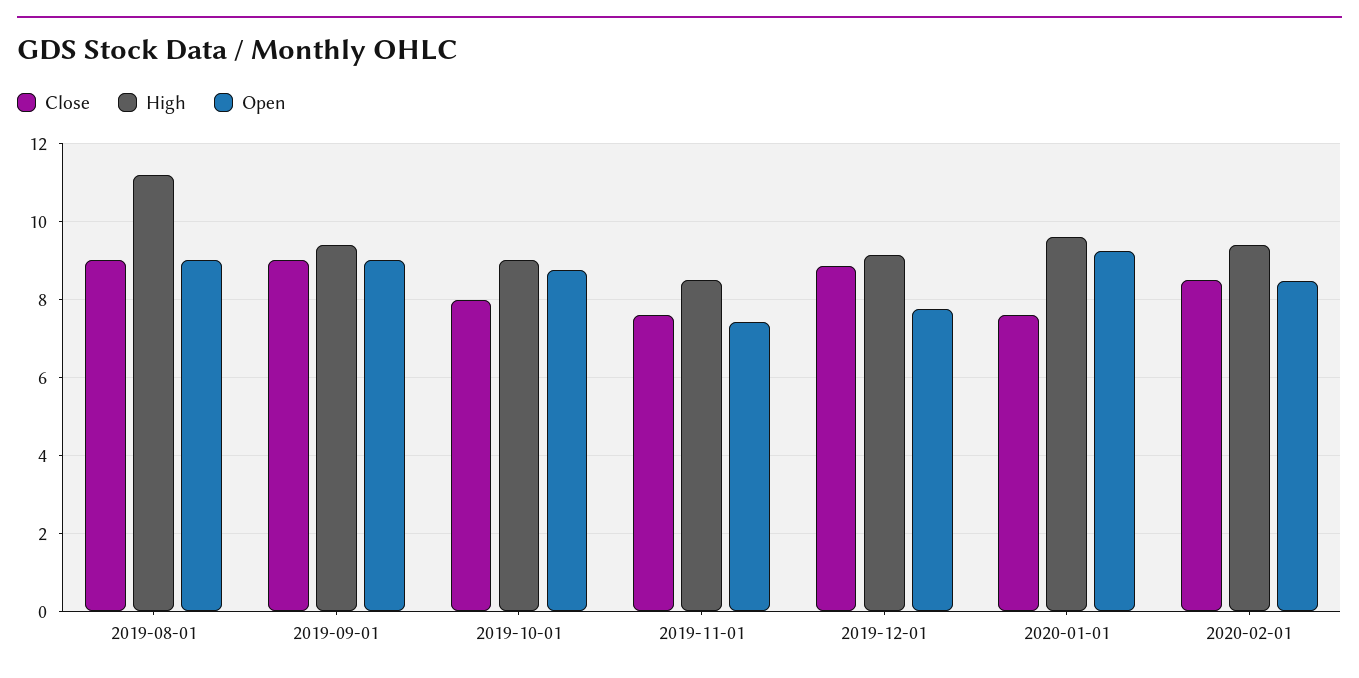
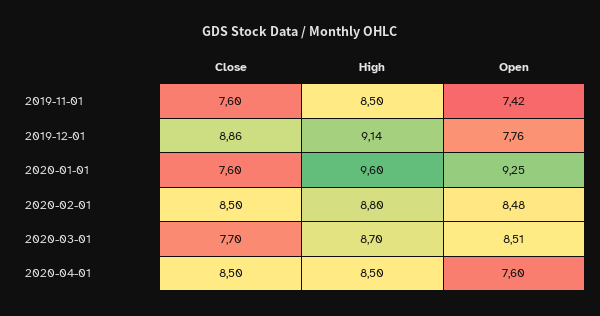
Close, 2019-08-01: 9 -> none
High, 2019-08-01: 11.2 -> none
Open, 2019-08-01: 9 -> none
Close, 2019-09-01: 9 -> none
High, 2019-09-01: 9.4 -> none
Open, 2019-09-01: 9 -> none
Close, 2019-10-01: 8 -> none
High, 2019-10-01: 9 -> none
Open, 2019-10-01: 8.8 -> none
High, 2020-02-01: 9.4 -> 8.8
Close, 2020-03-01: none -> 7.7
High, 2020-03-01: none -> 8.7
Open, 2020-03-01: none -> 8.51
Close, 2020-04-01: none -> 8.5
High, 2020-04-01: none -> 8.5
Open, 2020-04-01: none -> 7.6

